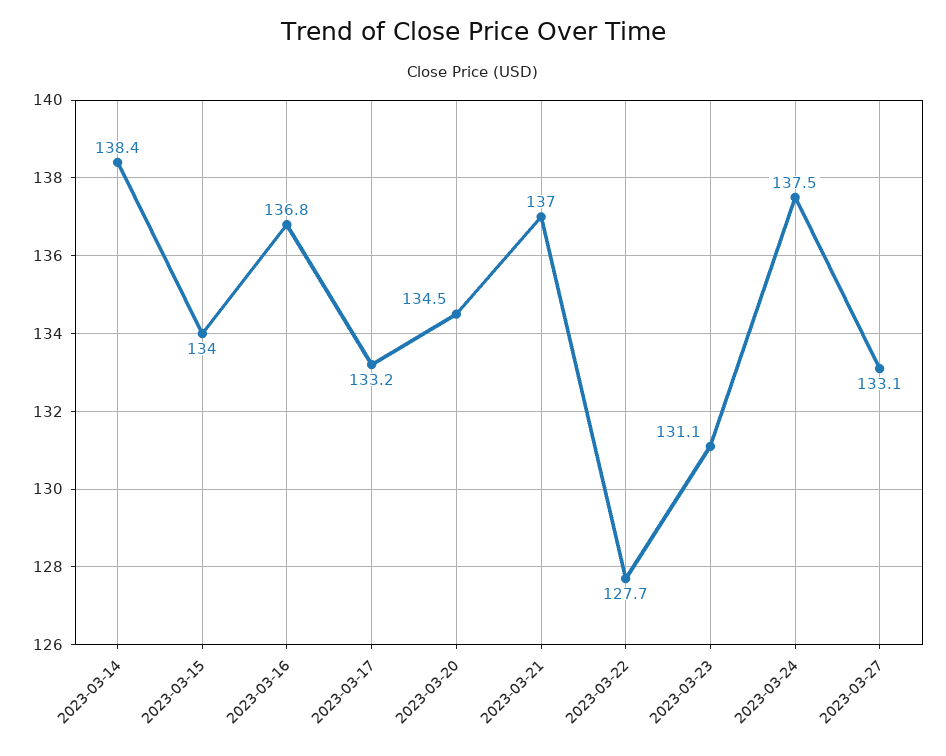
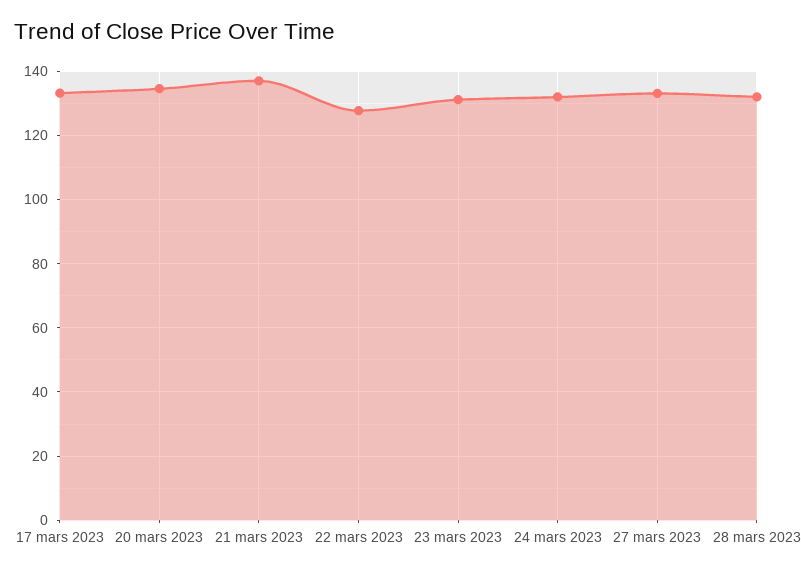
2023-03-14: 138.4 -> none
2023-03-15: 134 -> none
2023-03-16: 136.8 -> none
2023-03-24: 137.5 -> 132
28 mars 2023: none -> 132

